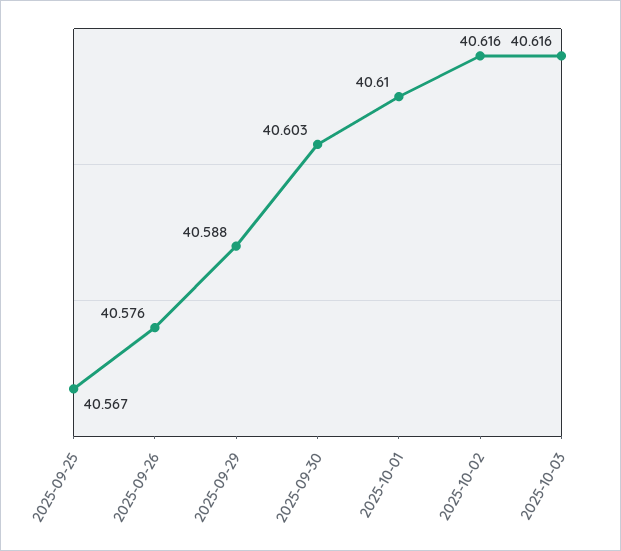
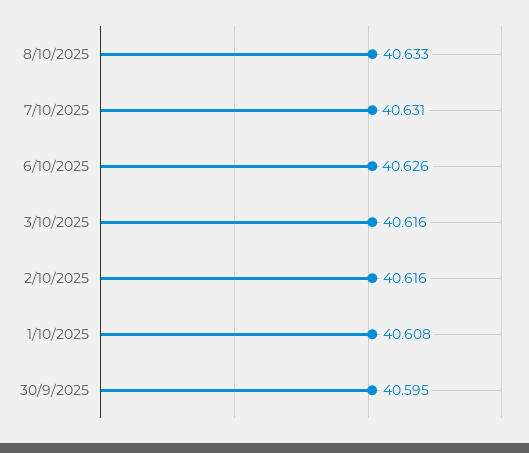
2025-09-25: 40.567 -> none
2025-09-26: 40.576 -> none
2025-09-29: 40.588 -> none
2025-09-30: 40.603 -> 40.595
2025-10-01: 40.61 -> 40.608
8/10/2025: none -> 40.633
7/10/2025: none -> 40.631
6/10/2025: none -> 40.626

